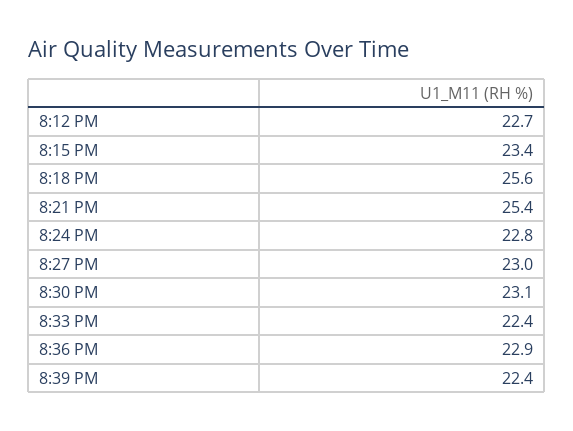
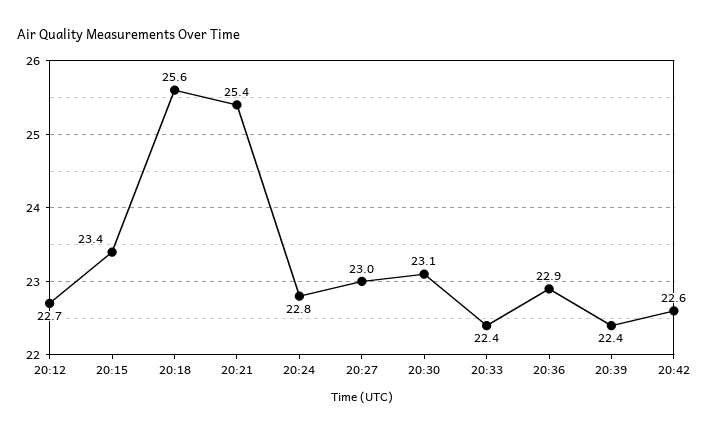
20:42: none -> 22.6

